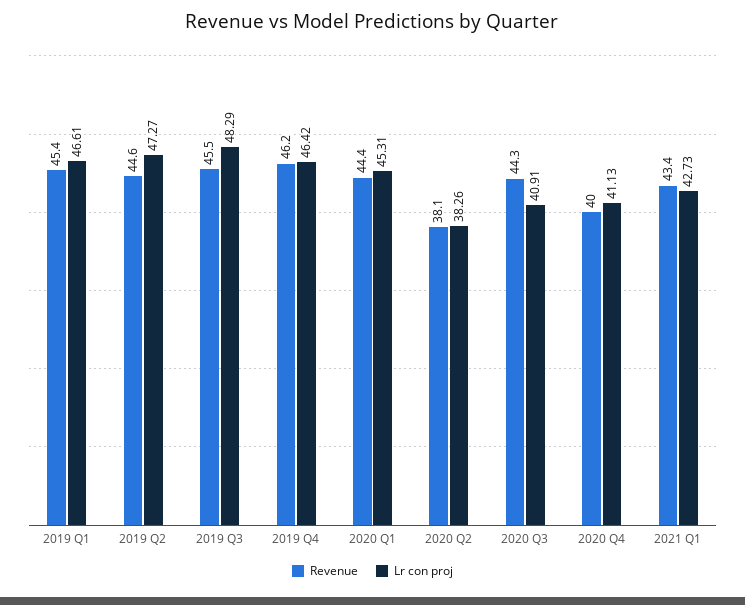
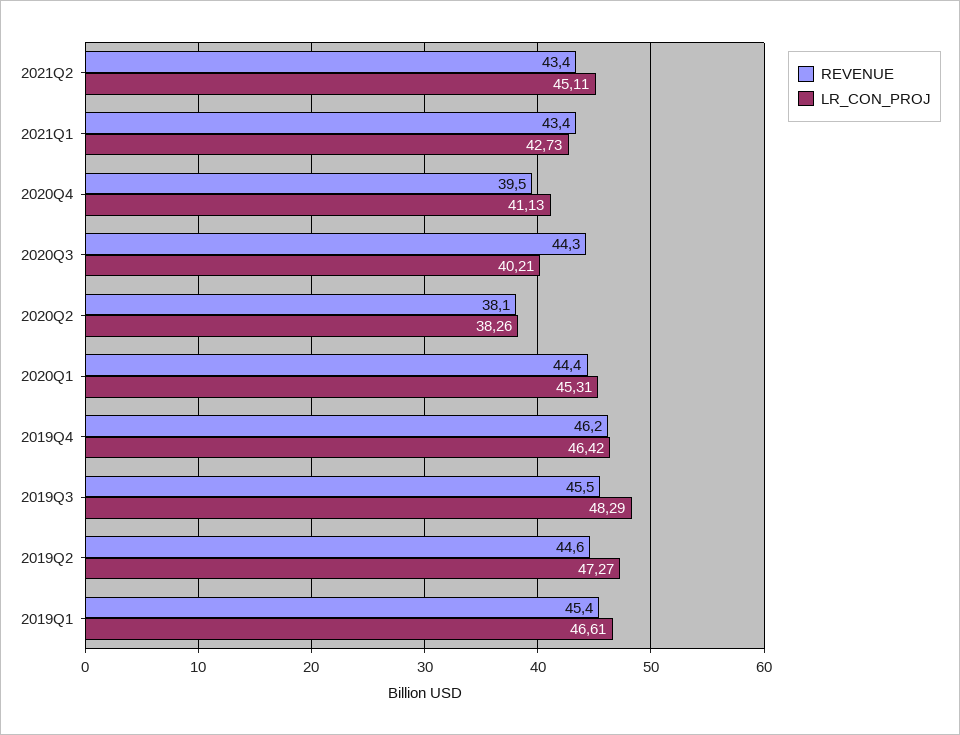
Lr con proj, 2020 Q3: 40.91 -> 40.21
Revenue, 2020 Q4: 40 -> 39.5
Revenue, 2021Q2: none -> 43.4
Lr con proj, 2021Q2: none -> 45.11

